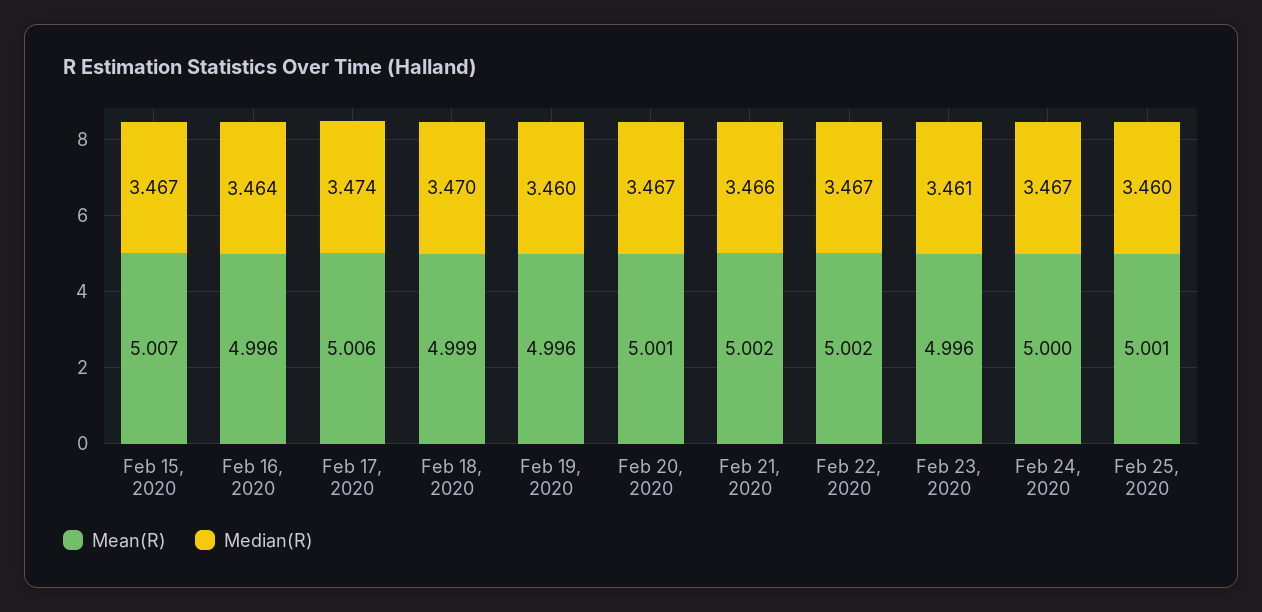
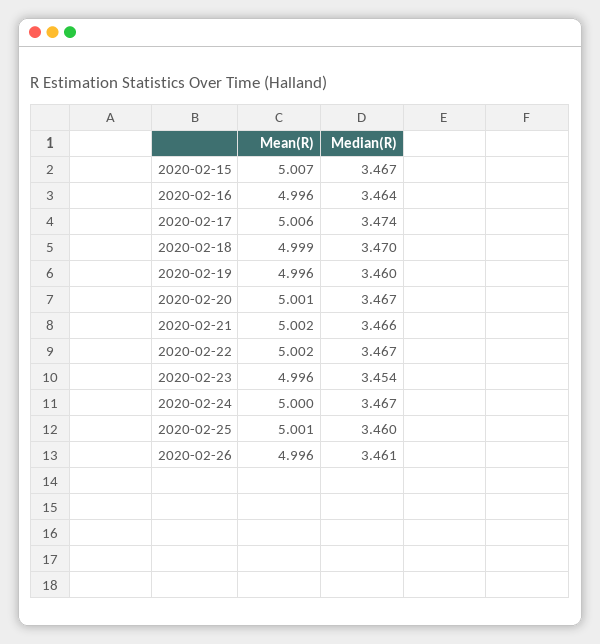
Median(R), Feb 23, 2020: 3.461 -> 3.454
Mean(R), 2020-02-26: none -> 4.996
Median(R), 2020-02-26: none -> 3.461

